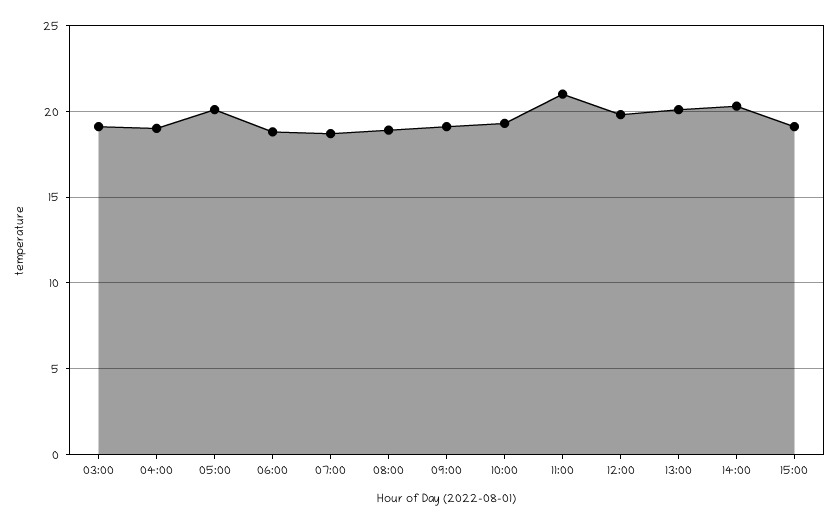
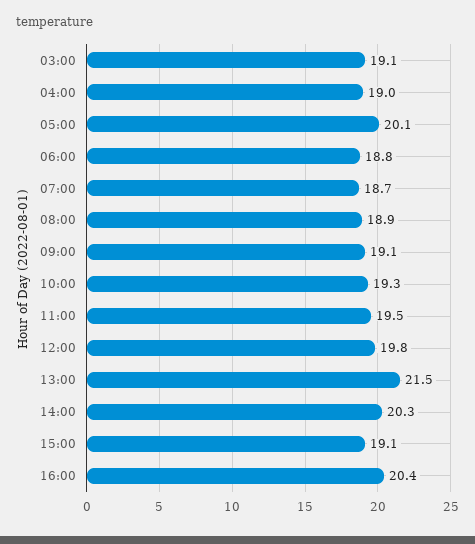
11:00: 21 -> 19.5
13:00: 20 -> 21.5
16:00: none -> 20.4

